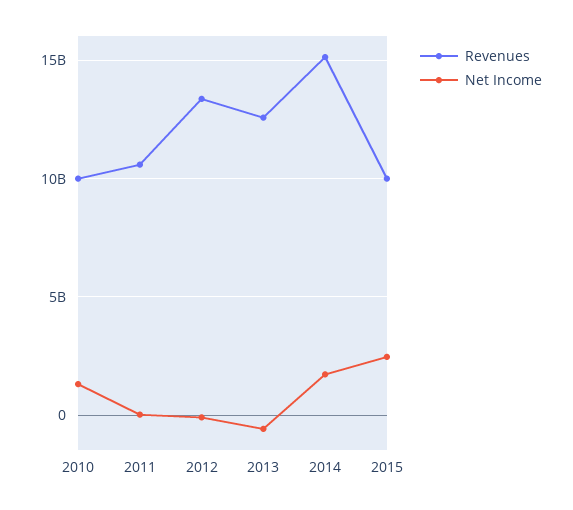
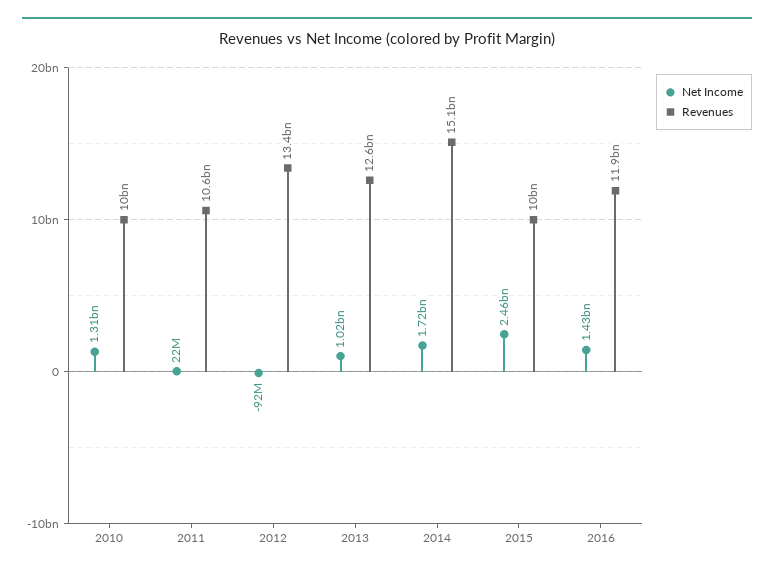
Net Income, 2013: -500000000 -> 1020000000
Net Income, 2016: none -> 1430000000
Revenues, 2016: none -> 11900000000

